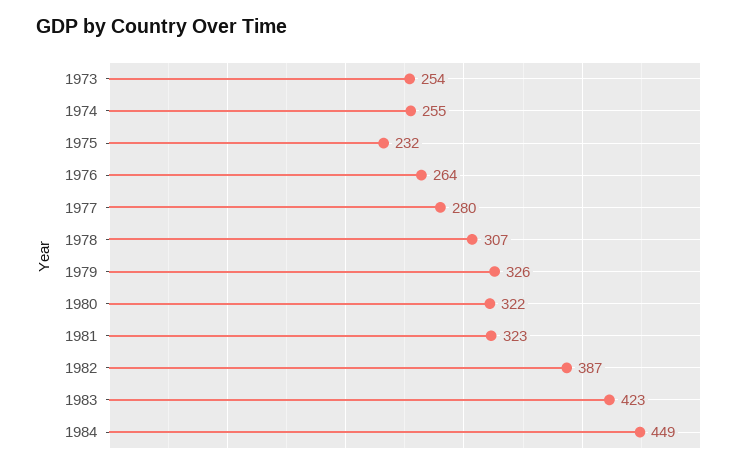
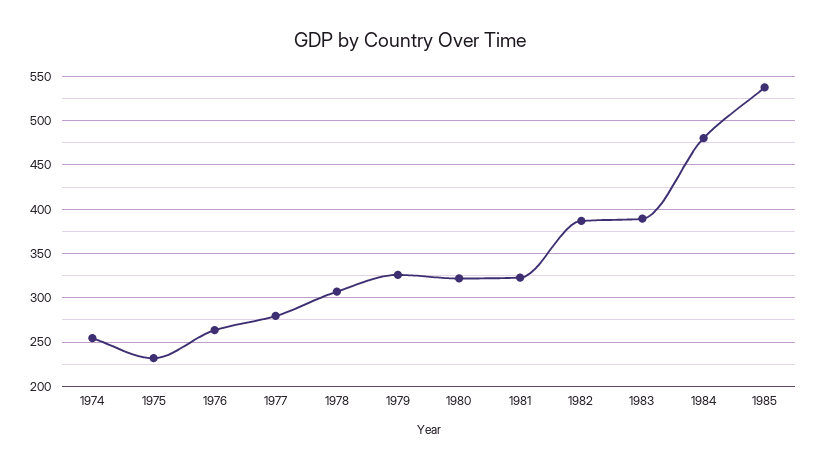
1973: 254 -> none
1983: 423 -> 390
1984: 449 -> 480
1985: none -> 540

